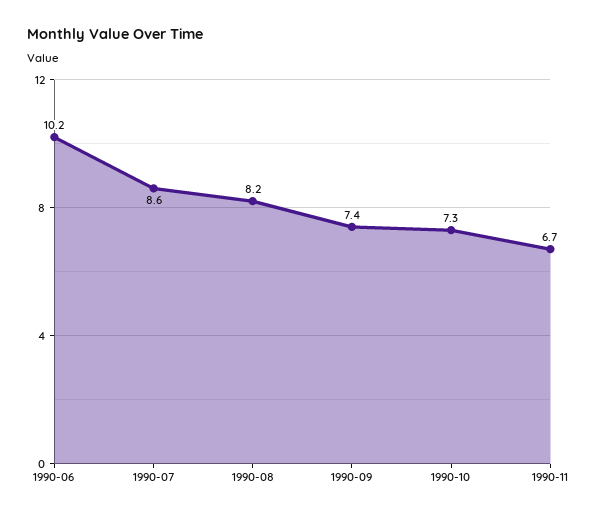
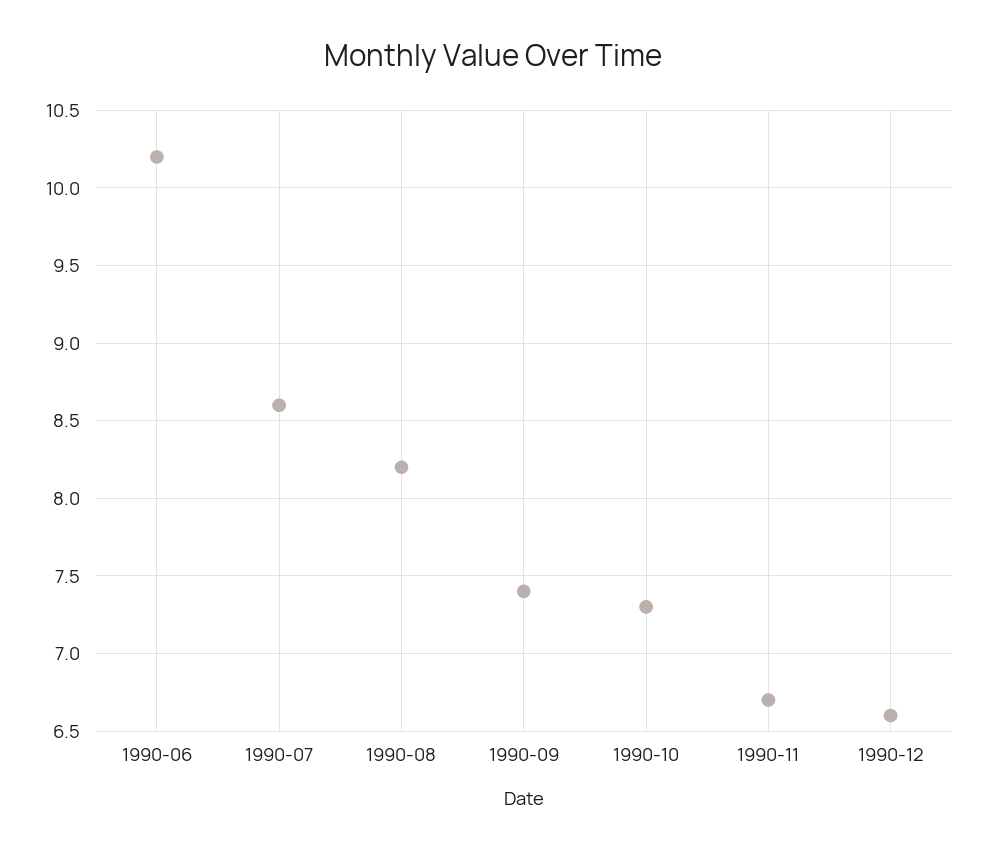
1990-12: none -> 6.6

